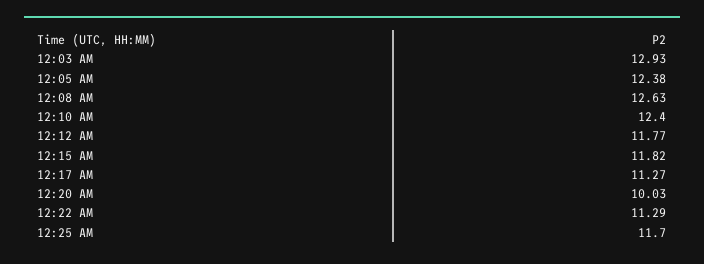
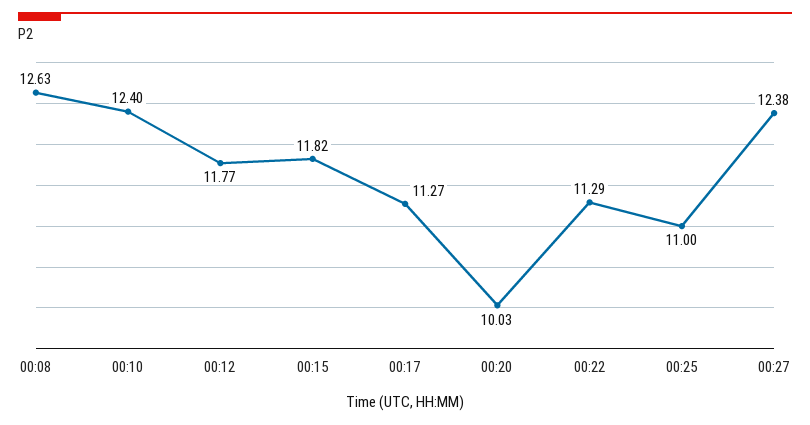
12:03 AM: 12.93 -> none
12:05 AM: 12.38 -> none
12:25 AM: 11.7 -> 11
00:27: none -> 12.38

